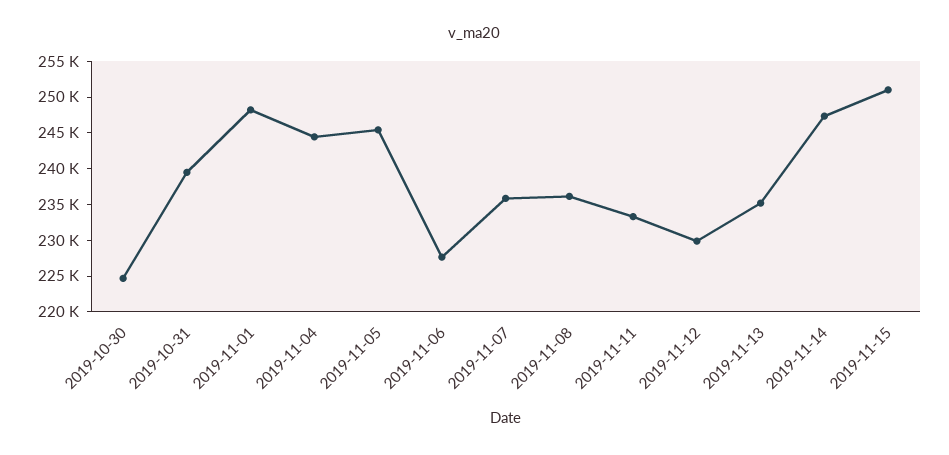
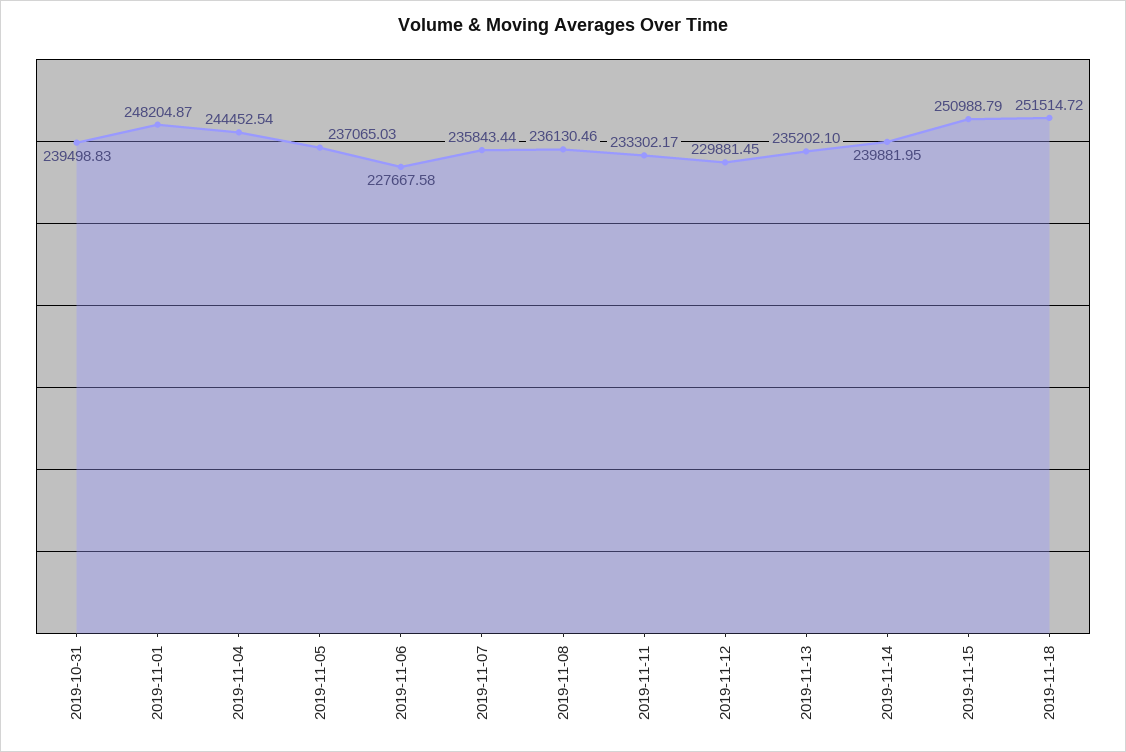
2019-10-30: 225000 -> none
2019-11-05: 245000 -> 237065.03
2019-11-14: 247500 -> 239881.95
2019-11-18: none -> 251514.72

